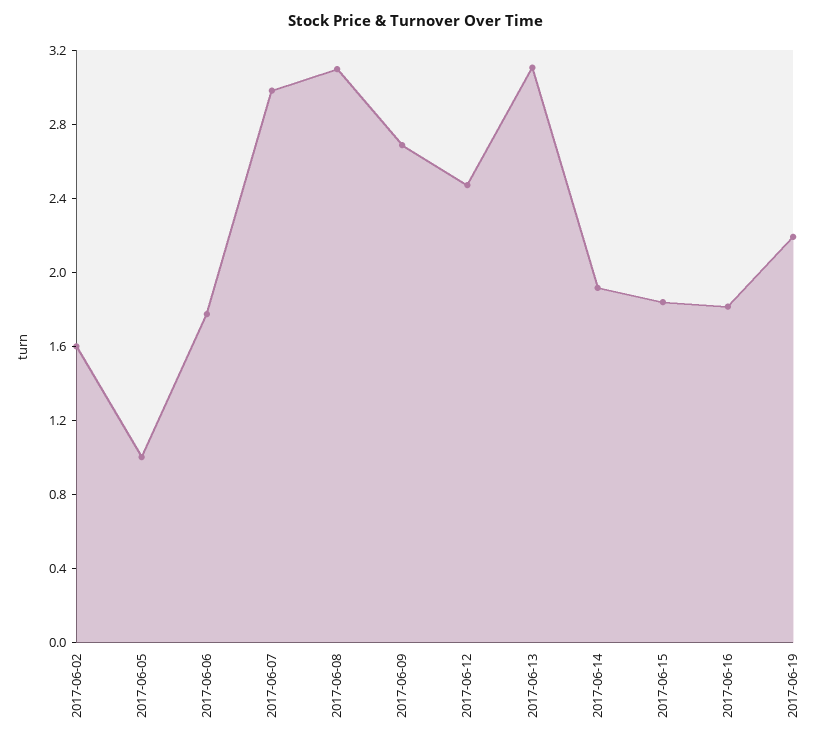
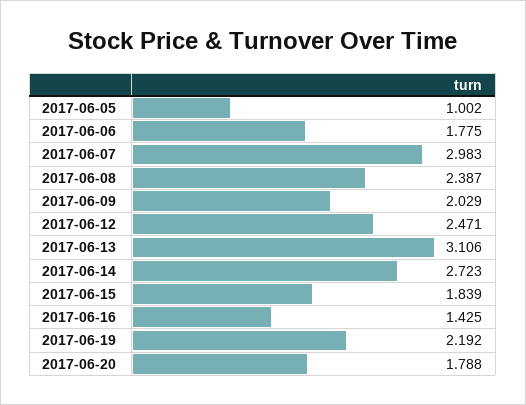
2017-06-02: 1.6 -> none
2017-06-08: 3.1 -> 2.387
2017-06-09: 2.7 -> 2.029
2017-06-14: 1.9 -> 2.723
2017-06-16: 1.8 -> 1.425
2017-06-20: none -> 1.788

